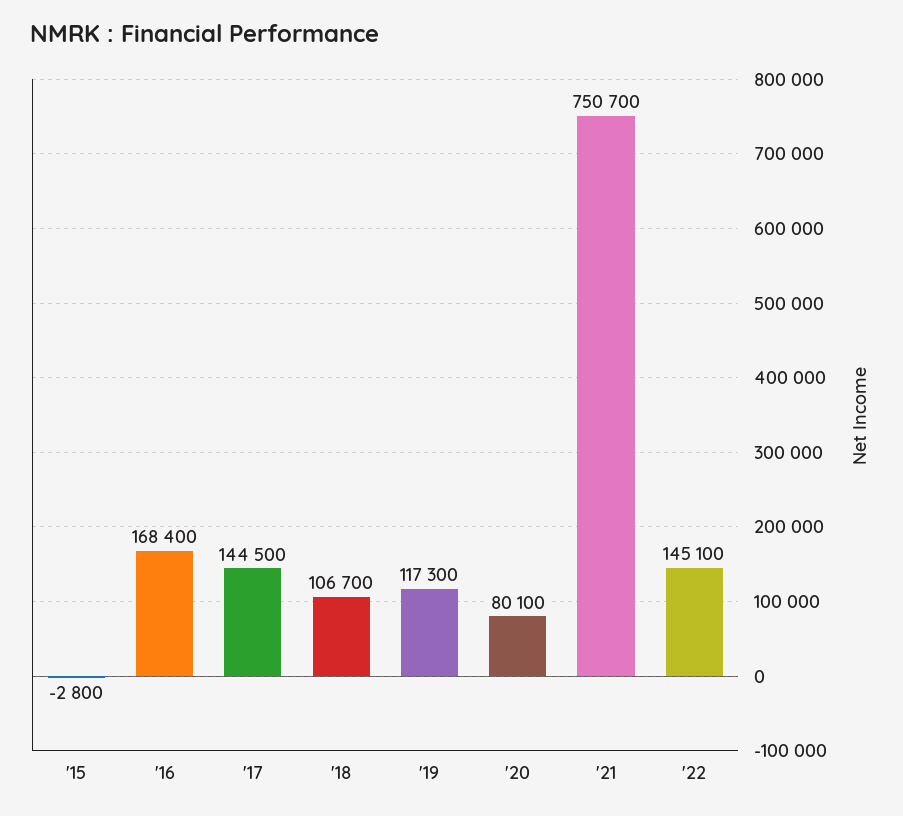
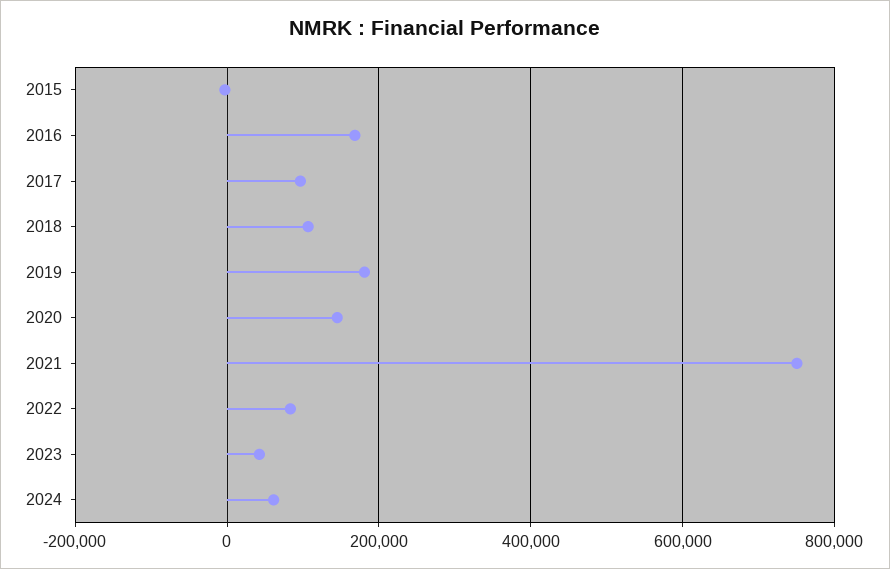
'17: 144500 -> 100000
'19: 117300 -> 180000
'20: 80100 -> 140000
'22: 145100 -> 80000
2023: none -> 40000
2024: none -> 60000

